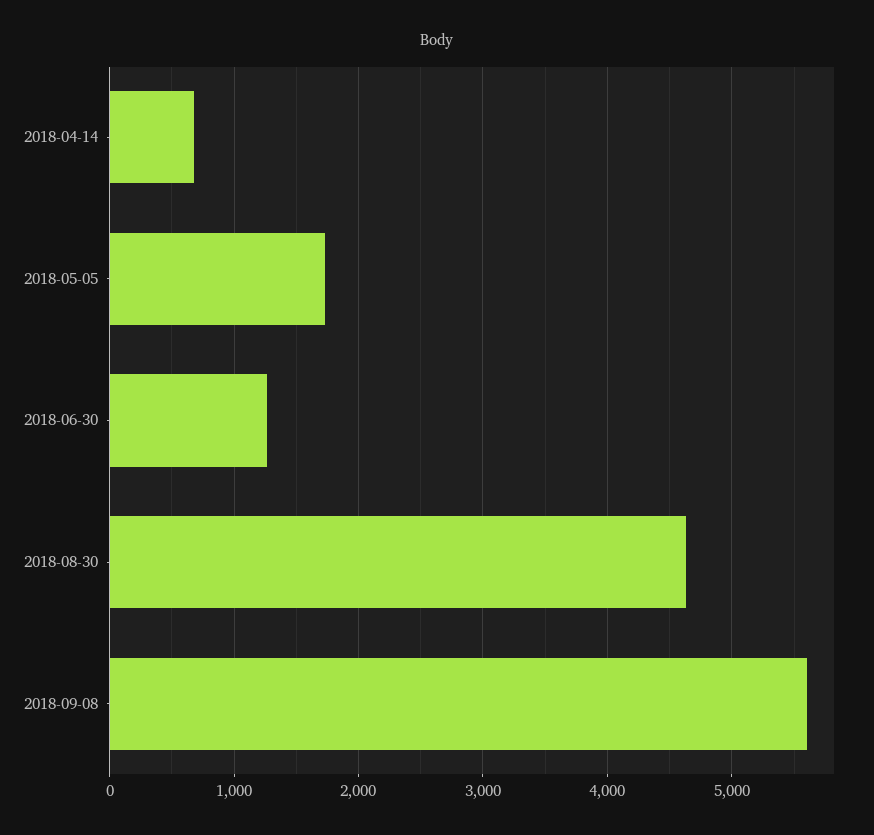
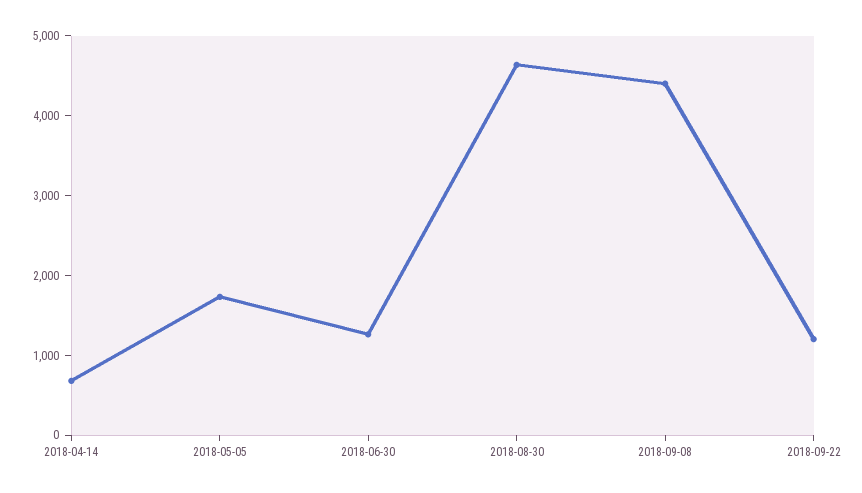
2018-09-08: 5600 -> 4400
2018-09-22: none -> 1200

